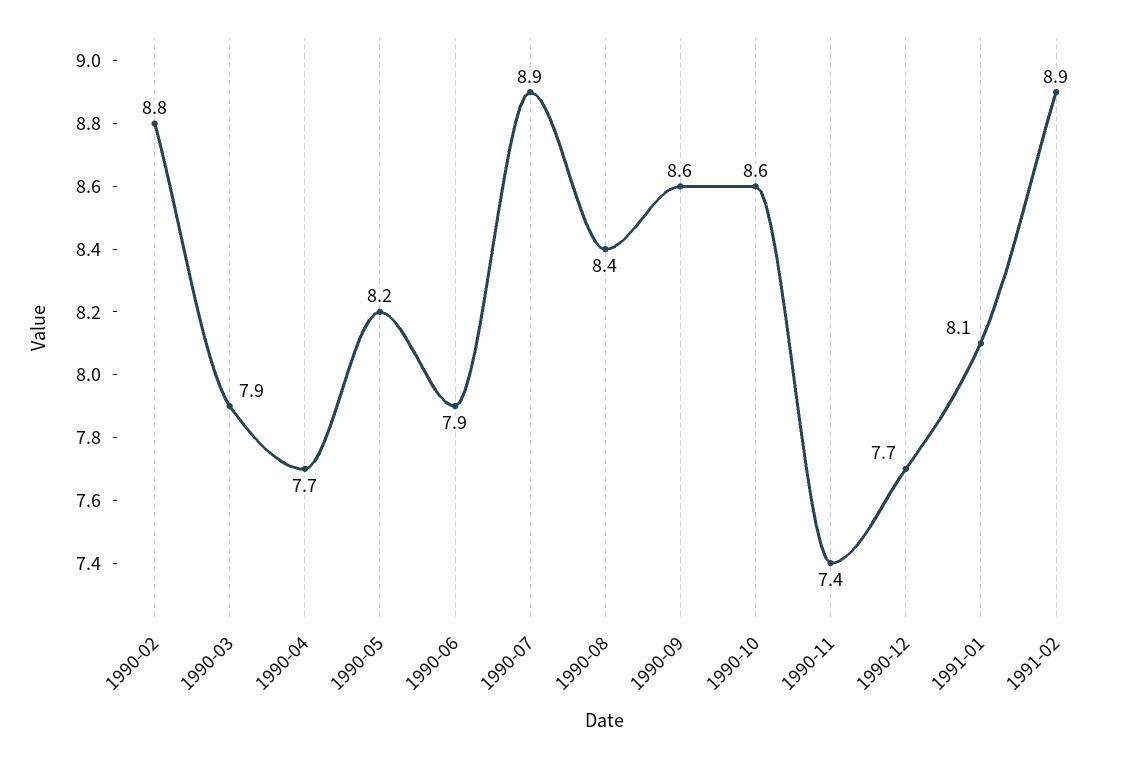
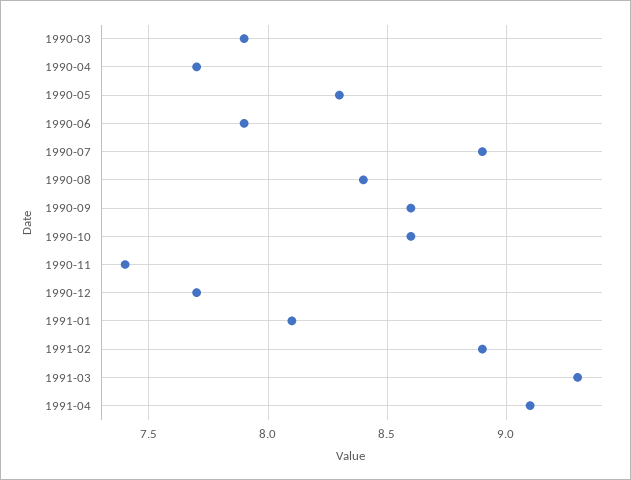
1990-02: 8.8 -> none
1990-05: 8.2 -> 8.3
1991-03: none -> 9.3
1991-04: none -> 9.1

